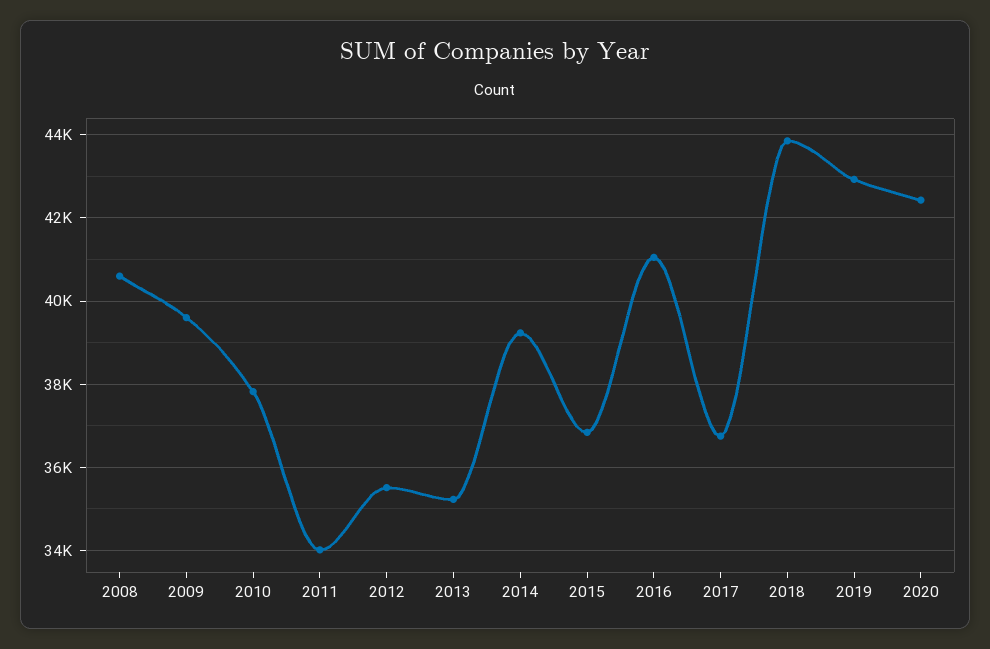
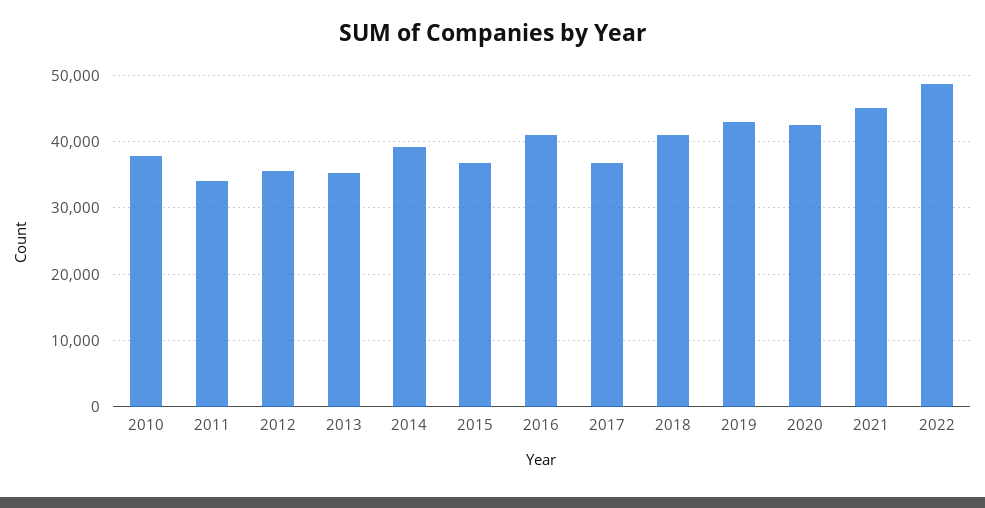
2008: 40600 -> none
2009: 39600 -> none
2018: 43800 -> 41000
2021: none -> 45000
2022: none -> 49000

